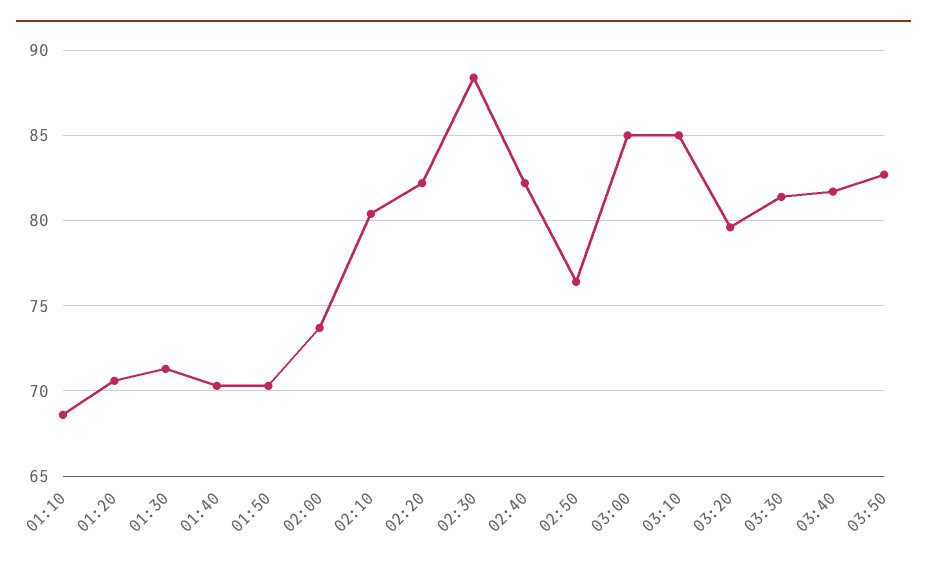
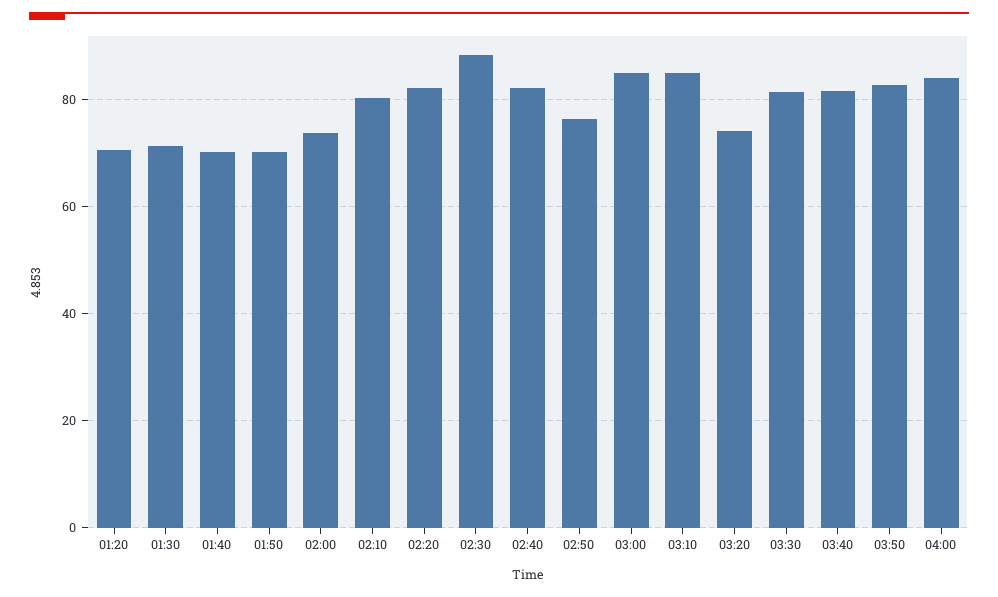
01:10: 68.5 -> none
03:20: 79.5 -> 74
04:00: none -> 84

